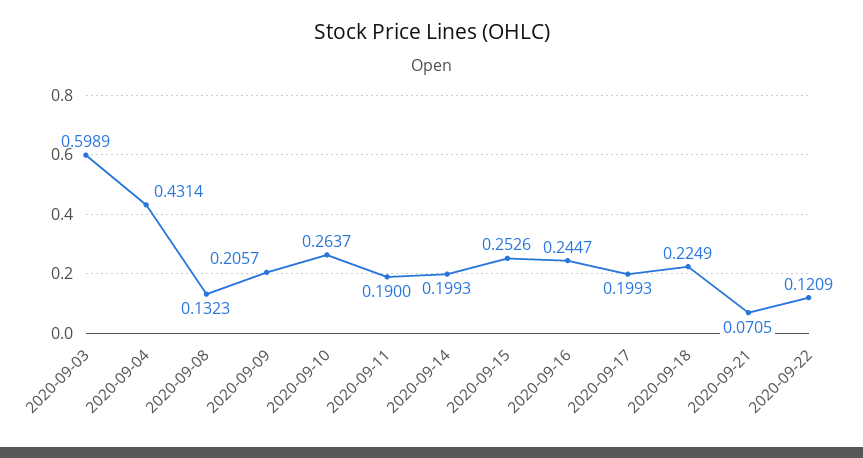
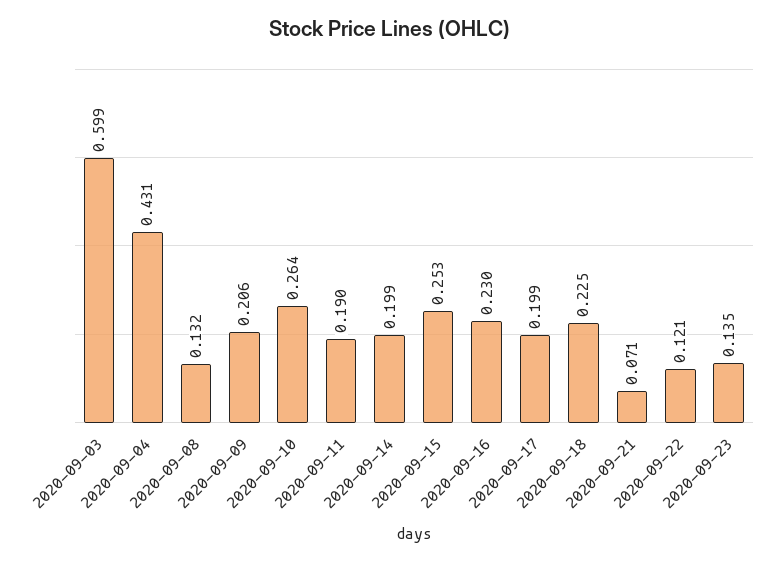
2020-09-16: 0.2447 -> 0.23
2020-09-23: none -> 0.135

